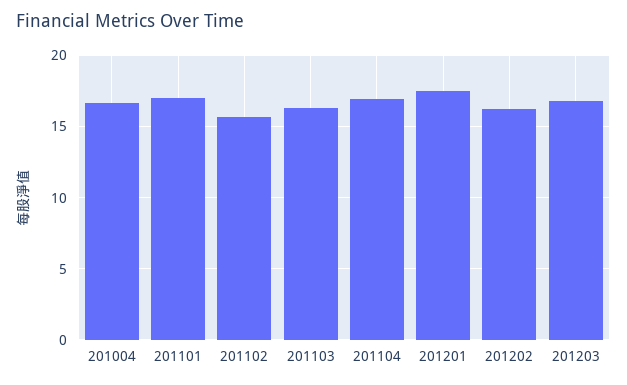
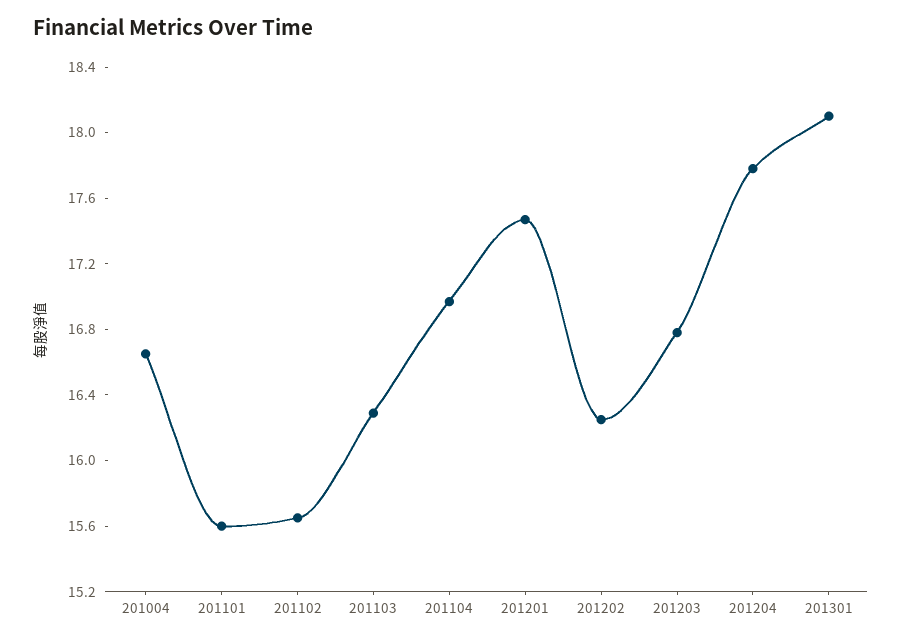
201101: 17 -> 15.6
201204: none -> 17.8
201301: none -> 18.1

